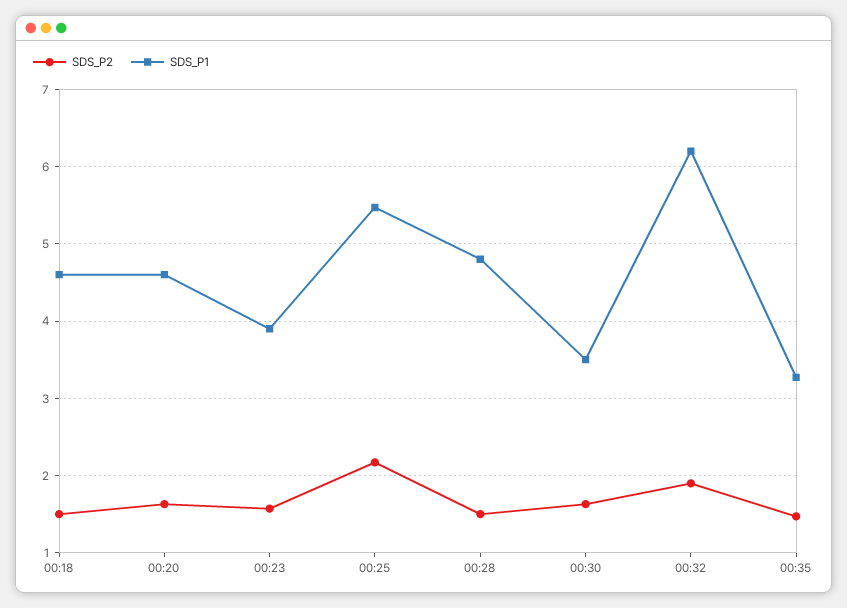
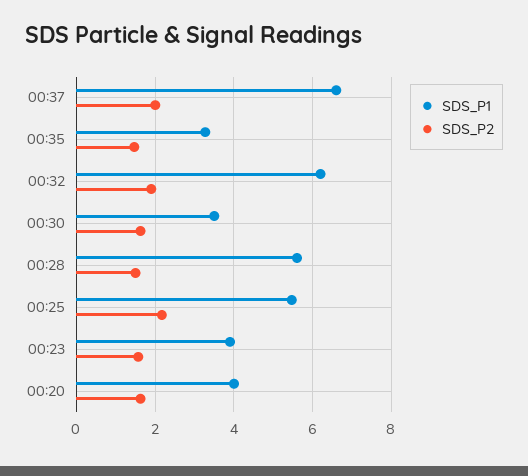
SDS_P2, 00:18: 1.5 -> none
SDS_P1, 00:18: 4.6 -> none
SDS_P1, 00:20: 4.6 -> 4
SDS_P1, 00:28: 4.8 -> 5.6
SDS_P1, 00:37: none -> 6.6
SDS_P2, 00:37: none -> 2

